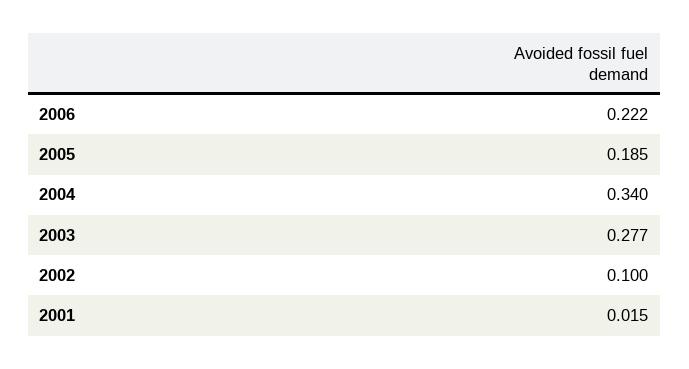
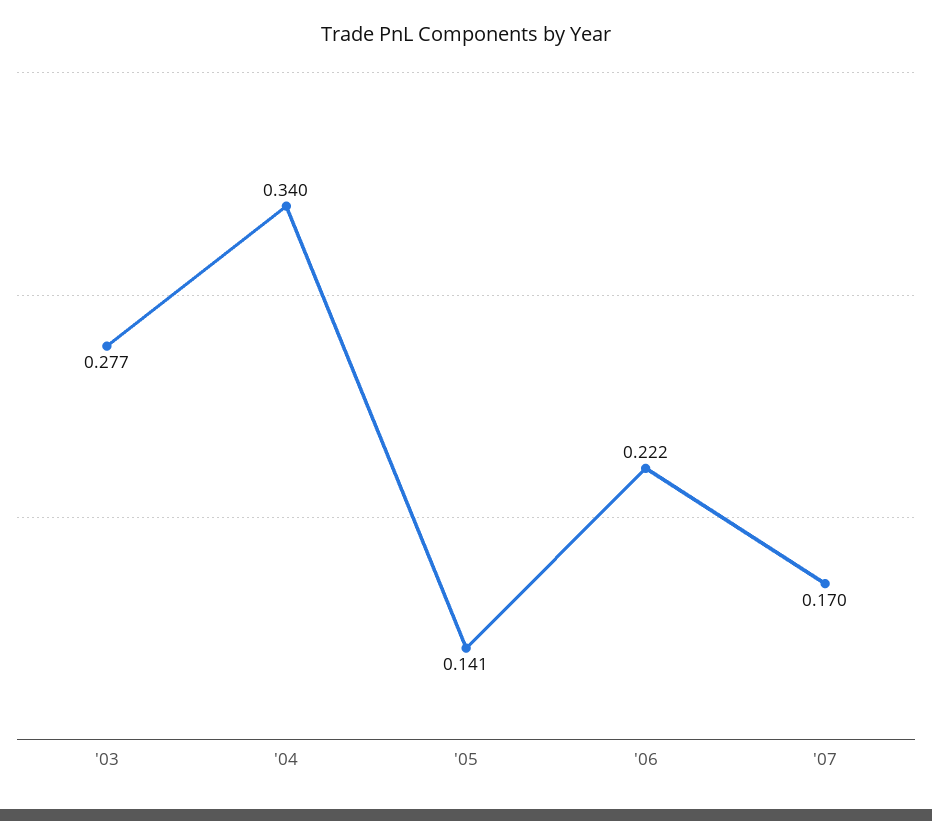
2005: 0.185 -> 0.141
2002: 0.1 -> none
2001: 0.015 -> none
'07: none -> 0.17

